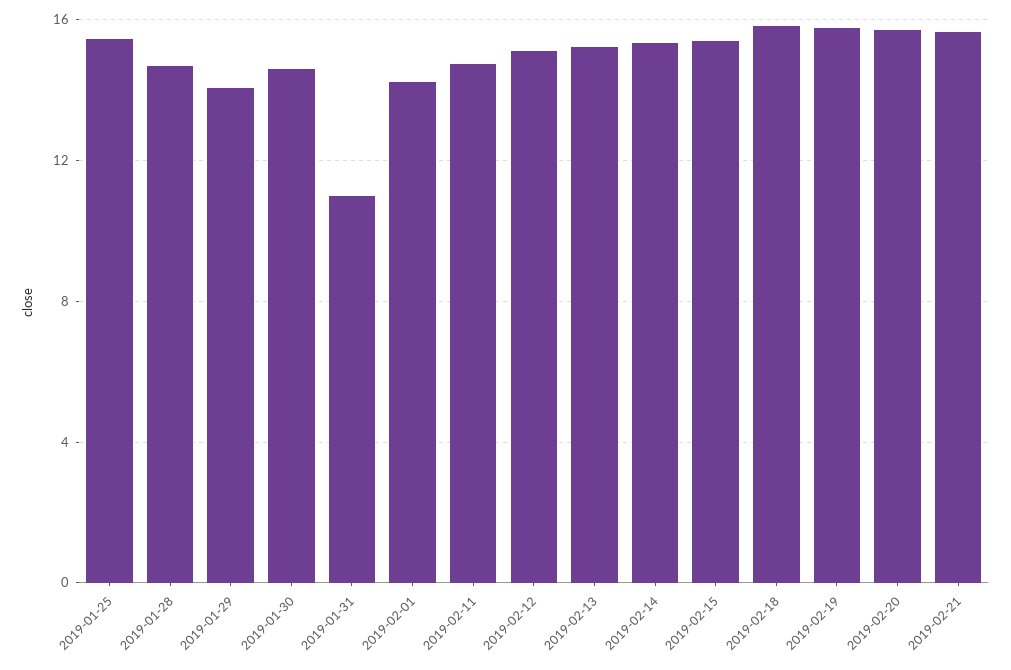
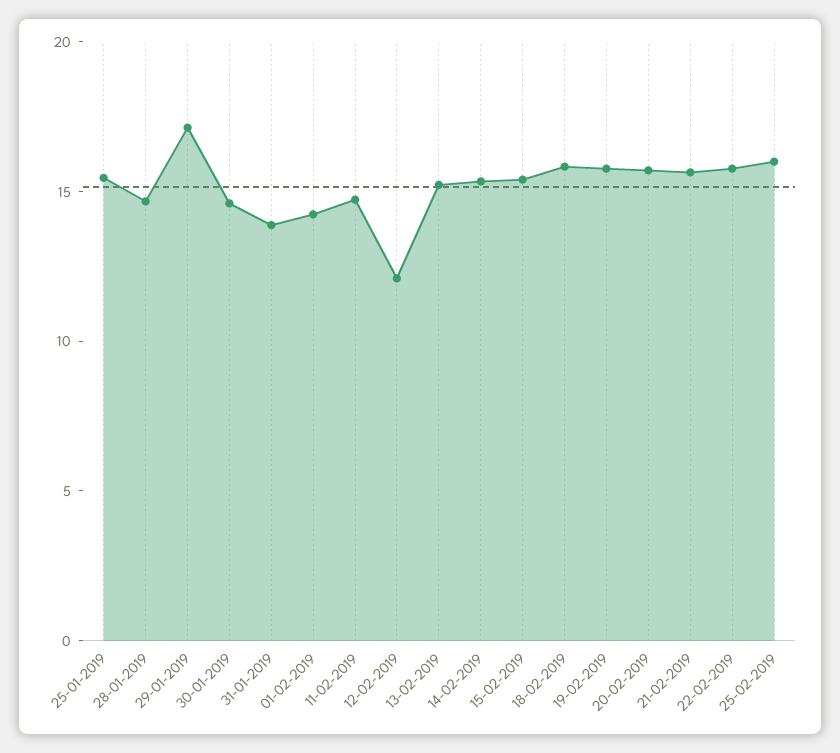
2019-01-29: 14 -> 17
2019-01-31: 11 -> 14
2019-02-12: 15 -> 12
22-02-2019: none -> 16
25-02-2019: none -> 16

